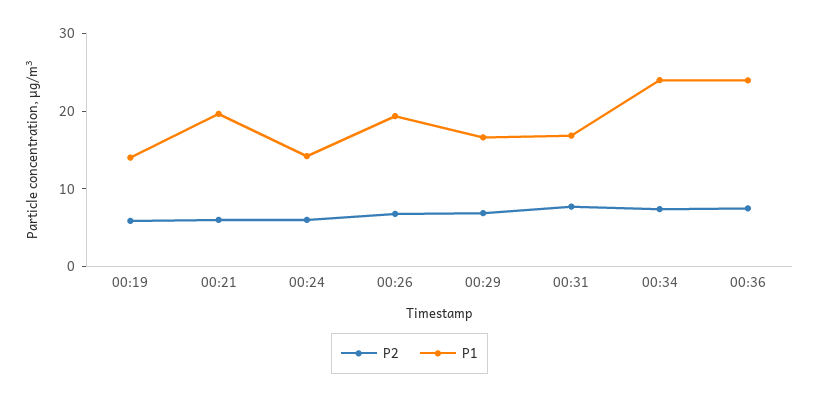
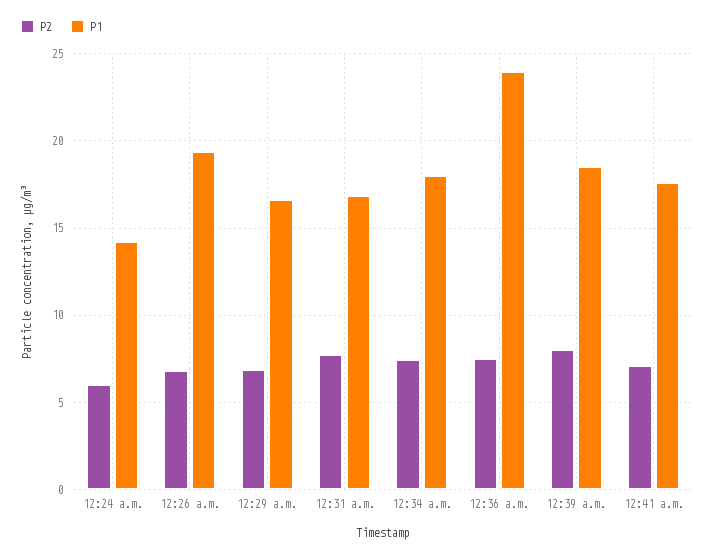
P2, 00:19: 6 -> none
P1, 00:19: 14 -> none
P2, 00:21: 6 -> none
P1, 00:21: 20 -> none
P1, 00:34: 24 -> 18
P2, 12:39 a.m.: none -> 8
P1, 12:39 a.m.: none -> 18.5
P2, 12:41 a.m.: none -> 7
P1, 12:41 a.m.: none -> 17.5

